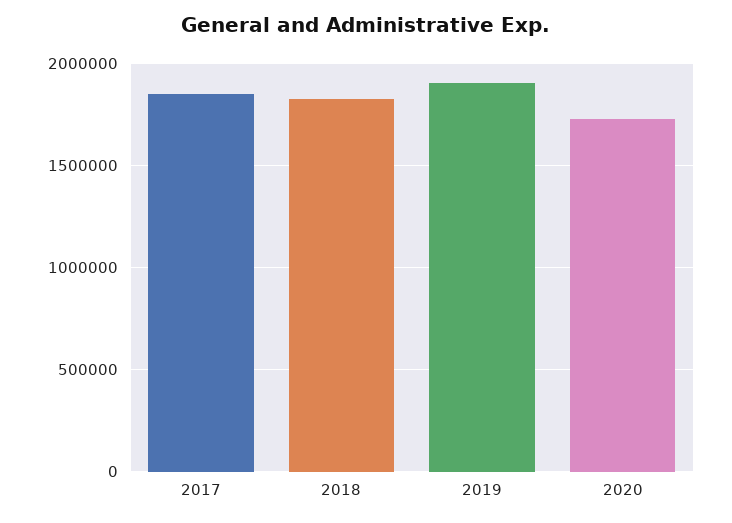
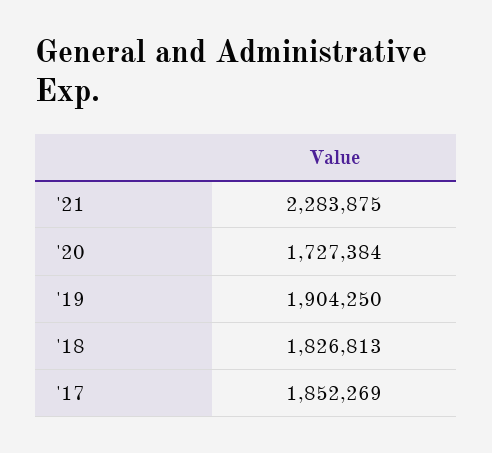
'21: none -> 2283875

